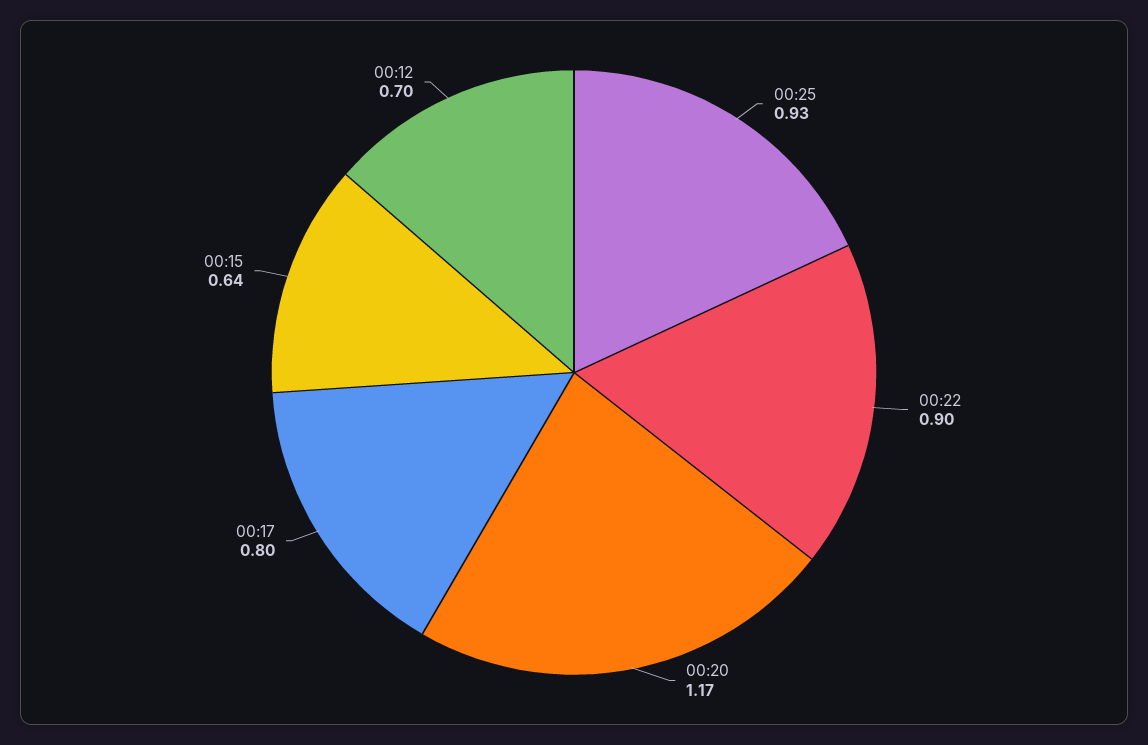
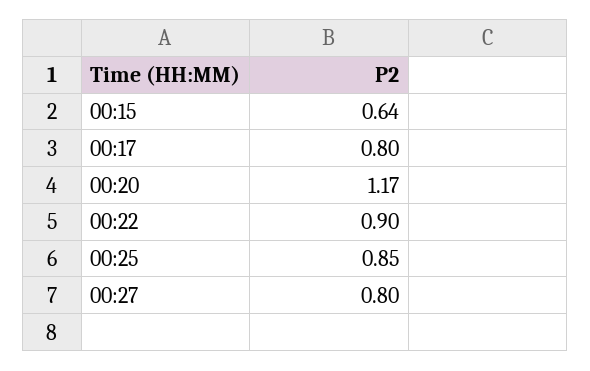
00:25: 0.93 -> 0.85
00:12: 0.7 -> none
00:27: none -> 0.8

